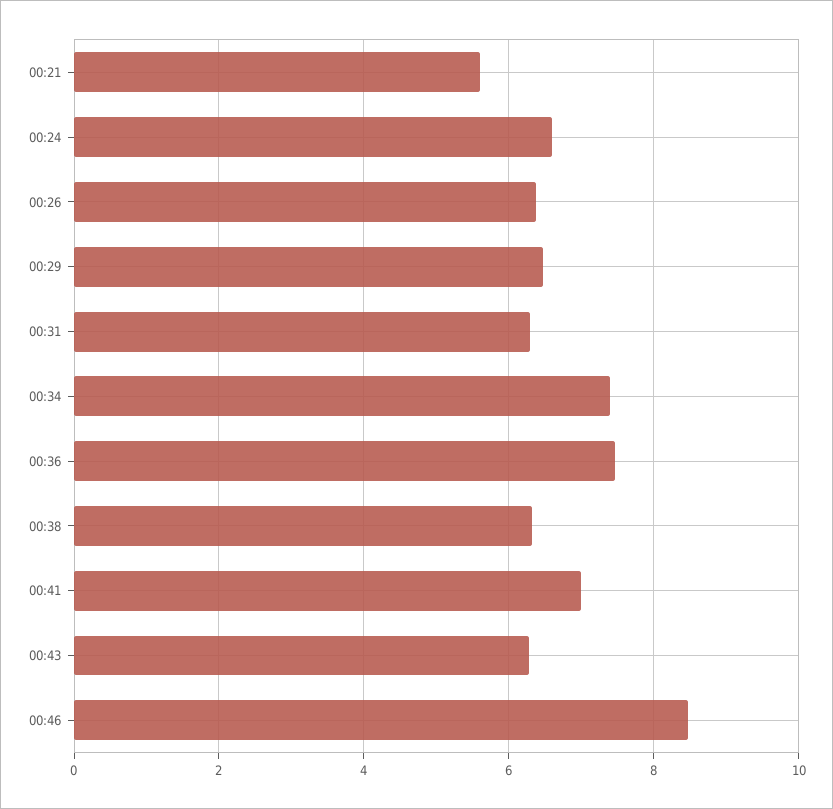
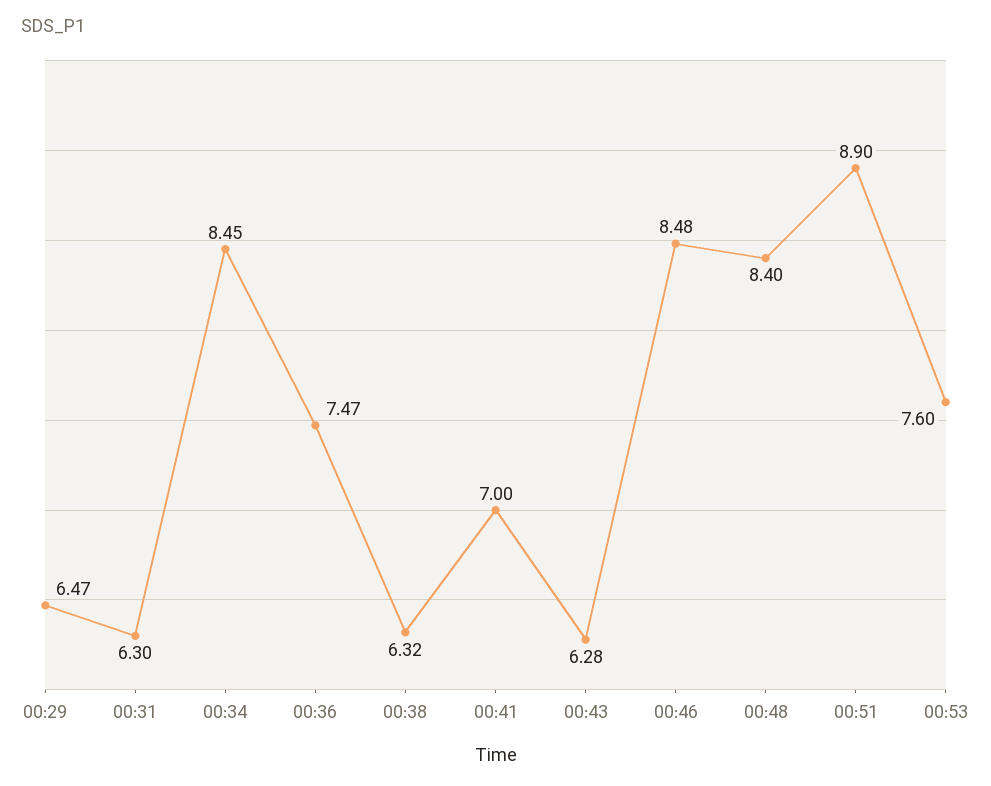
00:21: 5.6 -> none
00:24: 6.6 -> none
00:26: 6.4 -> none
00:34: 7.4 -> 8.45
00:48: none -> 8.4
00:51: none -> 8.9
00:53: none -> 7.6

